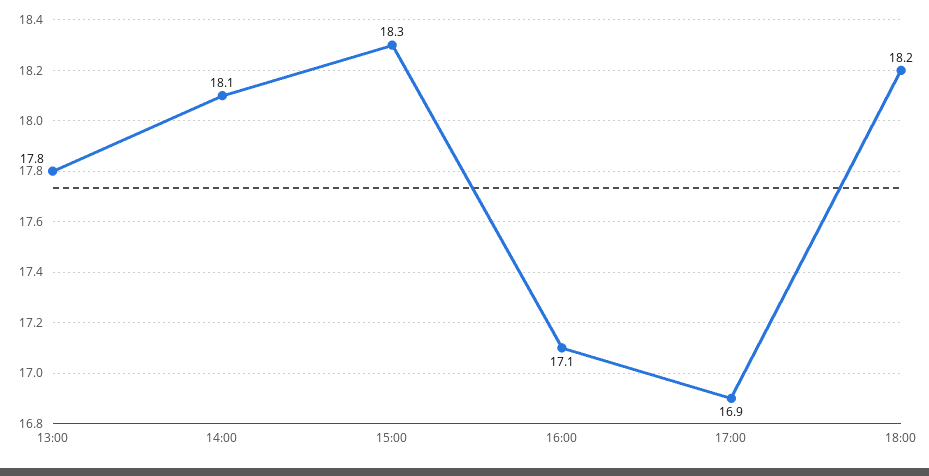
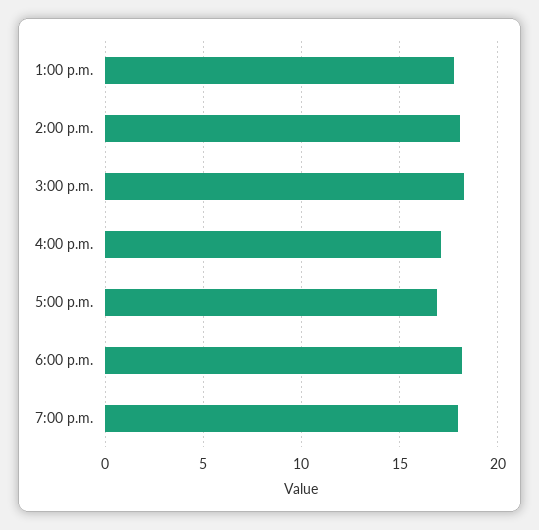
7:00 p.m.: none -> 18

